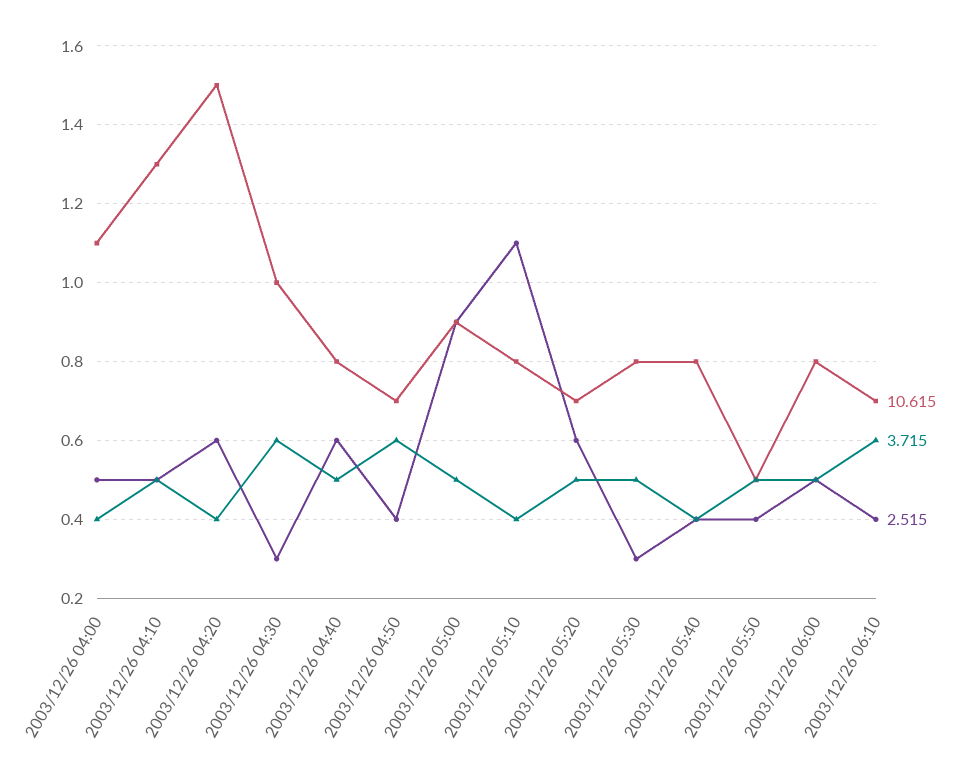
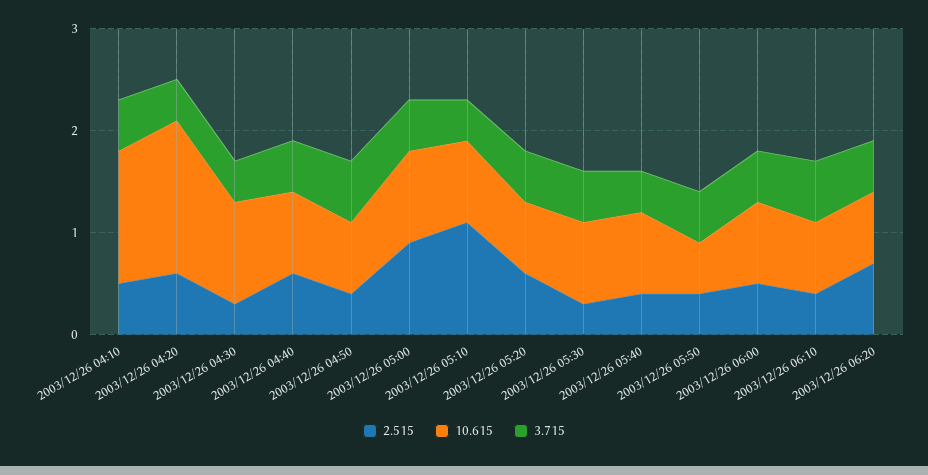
10.615, 2003/12/26 04:00: 1.1 -> none
3.715, 2003/12/26 04:00: 0.4 -> none
2.515, 2003/12/26 04:00: 0.5 -> none
3.715, 2003/12/26 04:30: 0.6 -> 0.4
2.515, 2003/12/26 06:20: none -> 0.7
10.615, 2003/12/26 06:20: none -> 0.7
3.715, 2003/12/26 06:20: none -> 0.5

